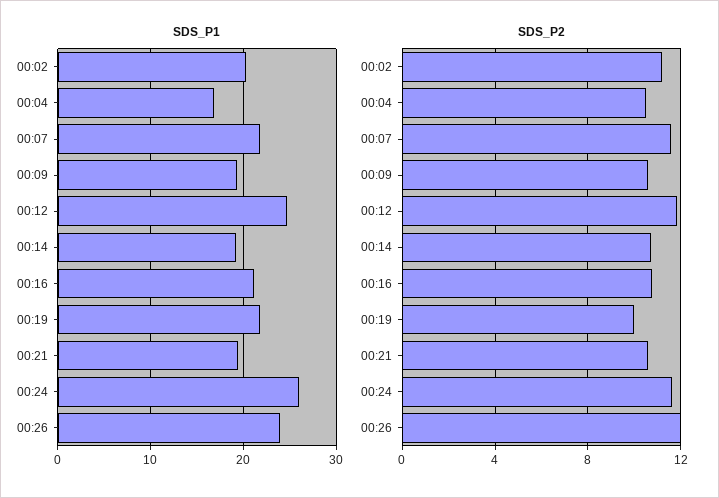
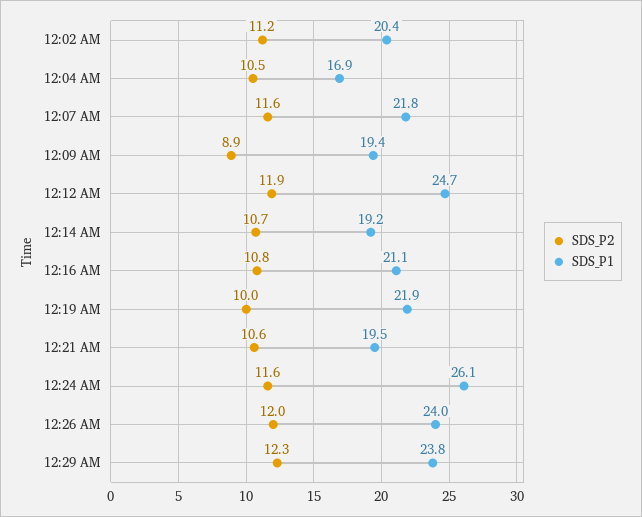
SDS_P2, 00:09: 10.5 -> 8.9
SDS_P2, 12:29 AM: none -> 12.3
SDS_P1, 12:29 AM: none -> 23.8

